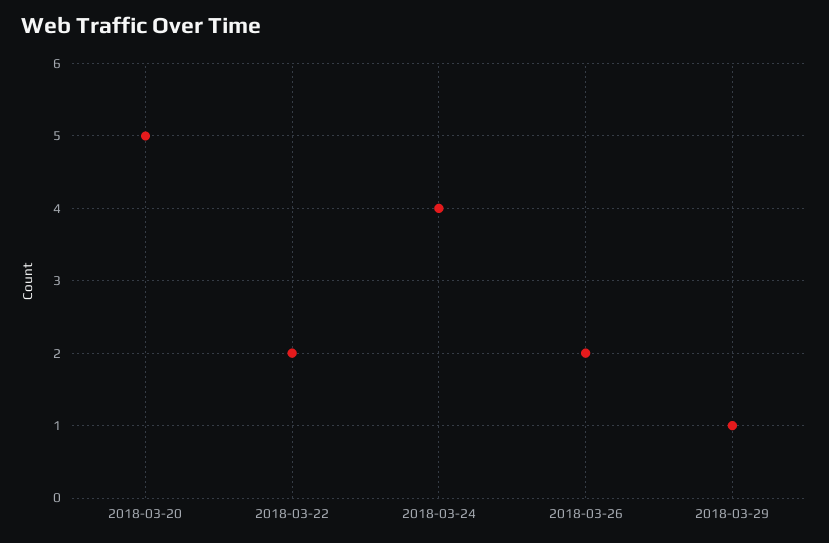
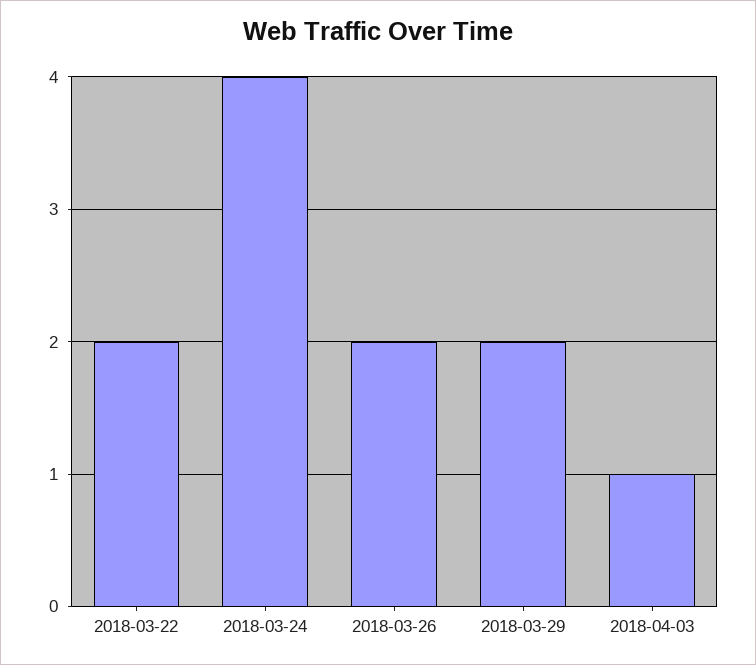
2018-03-20: 5 -> none
2018-03-29: 1 -> 2
2018-04-03: none -> 1

